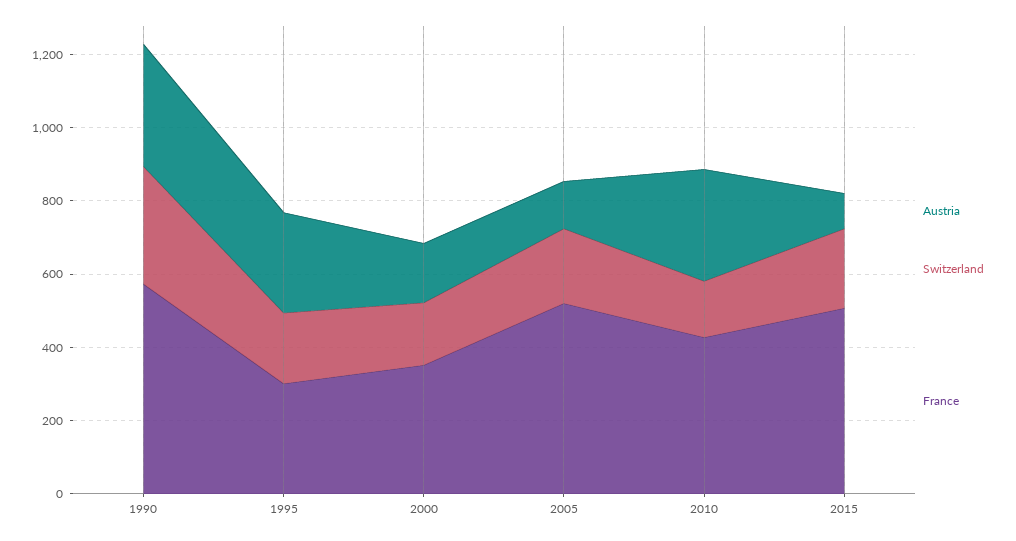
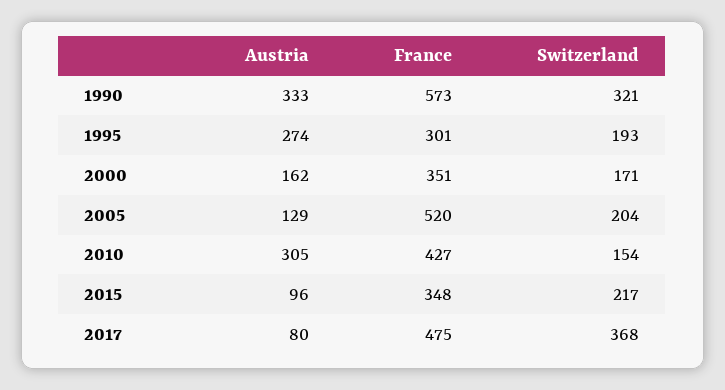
France, 2015: 500 -> 348
Austria, 2017: none -> 80
France, 2017: none -> 475
Switzerland, 2017: none -> 368

